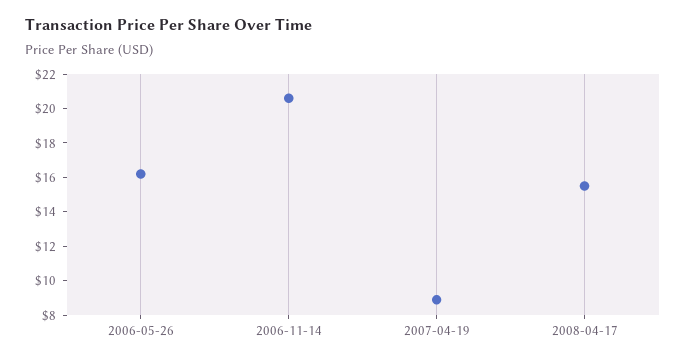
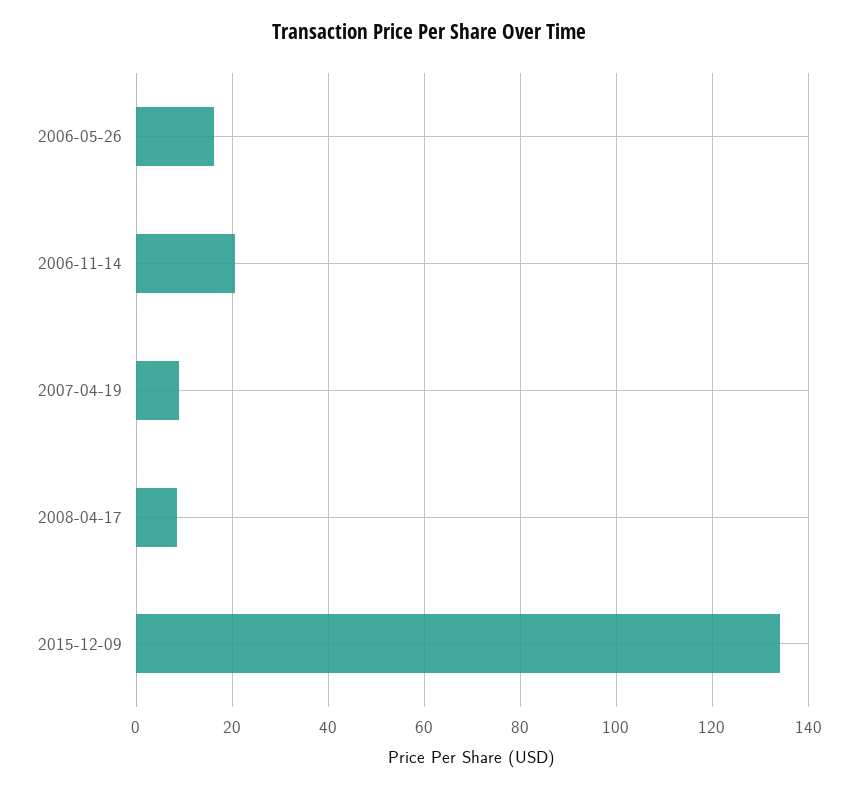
2008-04-17: 15.5 -> 8
2015-12-09: none -> 134

